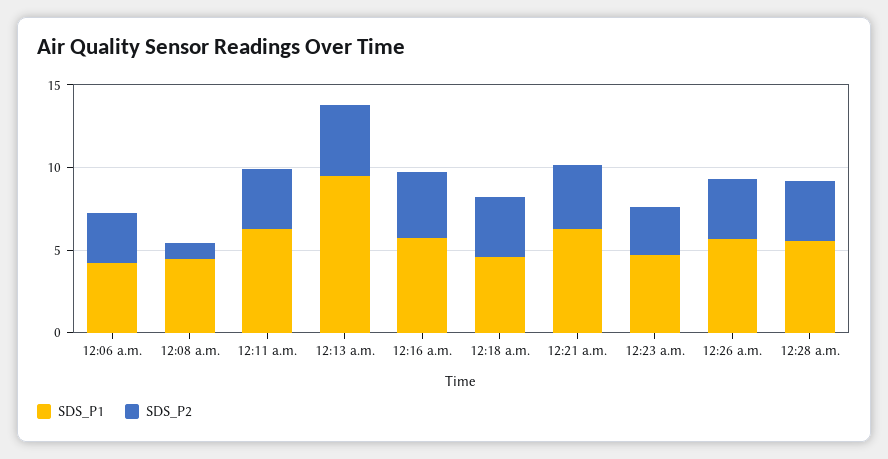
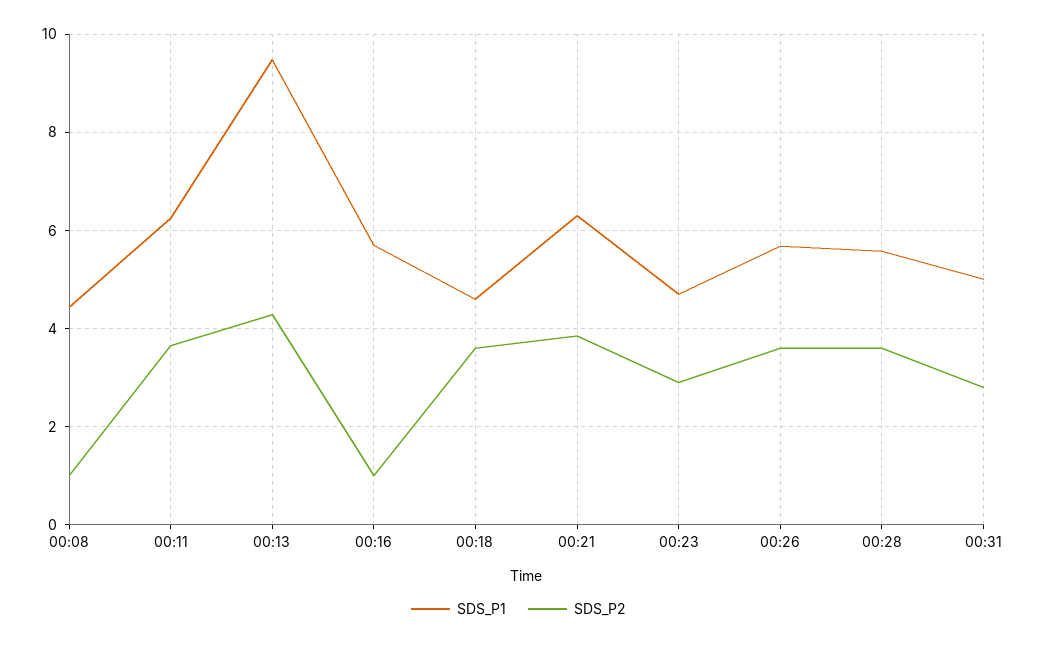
SDS_P1, 12:06 a.m.: 4 -> none
SDS_P2, 12:06 a.m.: 3 -> none
SDS_P2, 12:16 a.m.: 4 -> 1
SDS_P1, 00:31: none -> 5
SDS_P2, 00:31: none -> 2.8

